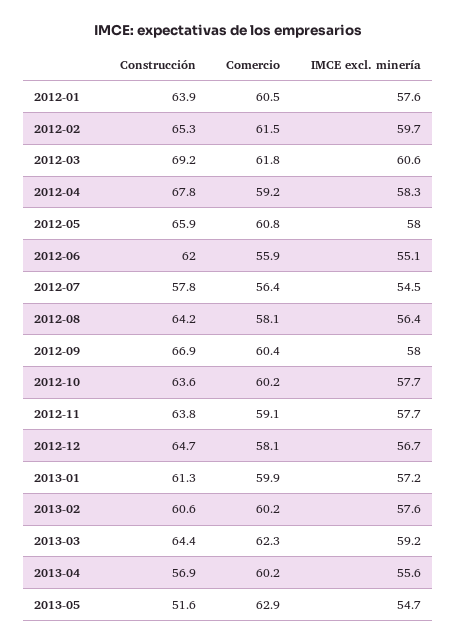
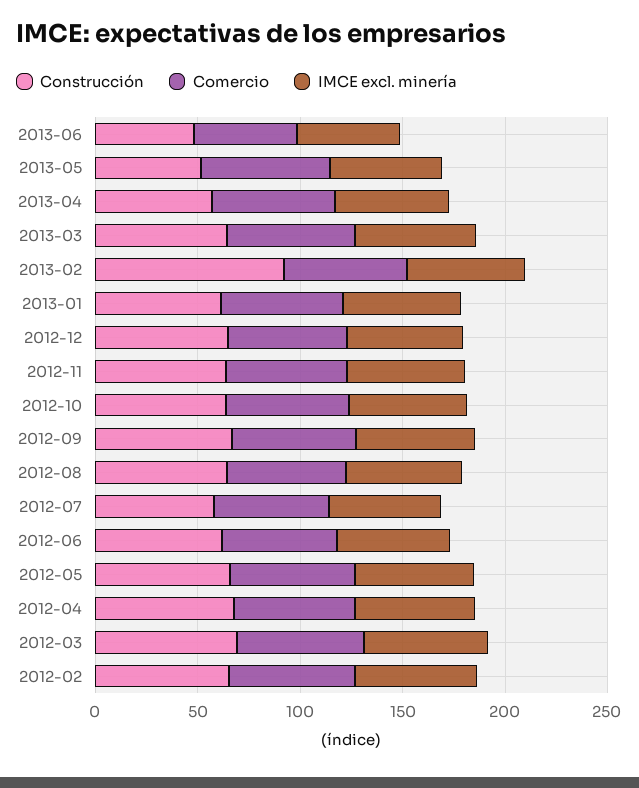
Construcción, 2012-01: 63.9 -> none
Comercio, 2012-01: 60.5 -> none
IMCE excl. minería, 2012-01: 57.6 -> none
Construcción, 2013-02: 60.6 -> 90
Construcción, 2013-06: none -> 50
Comercio, 2013-06: none -> 50
IMCE excl. minería, 2013-06: none -> 50

